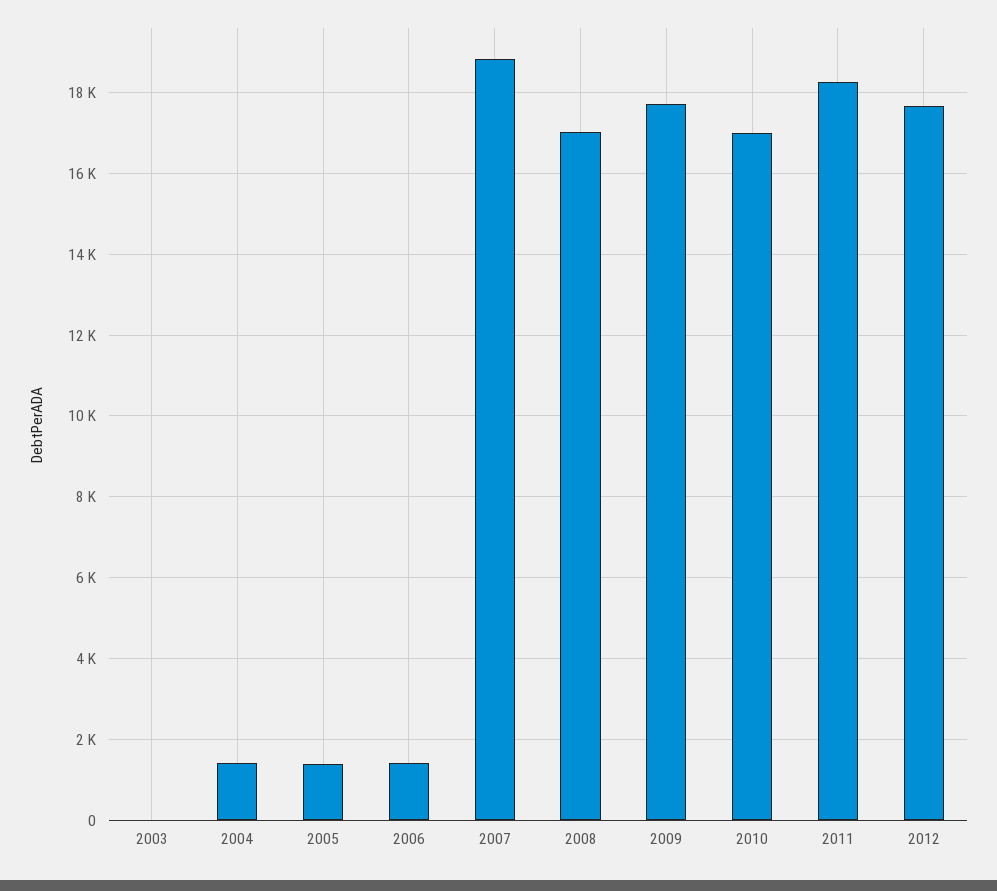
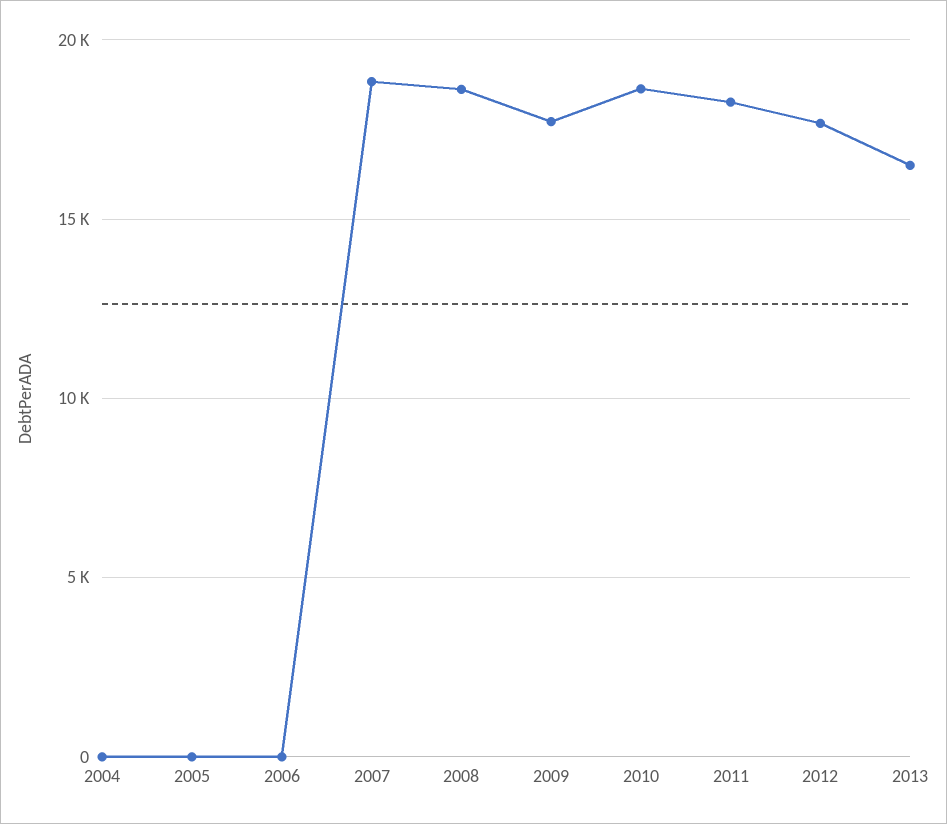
2003: 0 -> none
2004: 1400 -> 0
2005: 1400 -> 0
2006: 1400 -> 0
2008: 17000 -> 18500
2010: 17000 -> 18500
2013: none -> 16500

